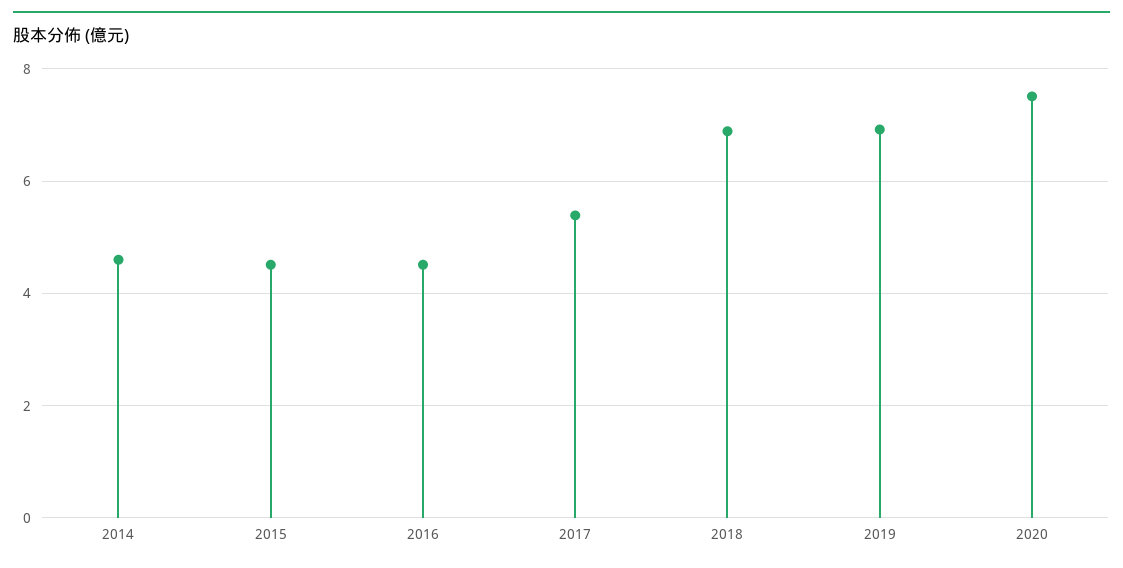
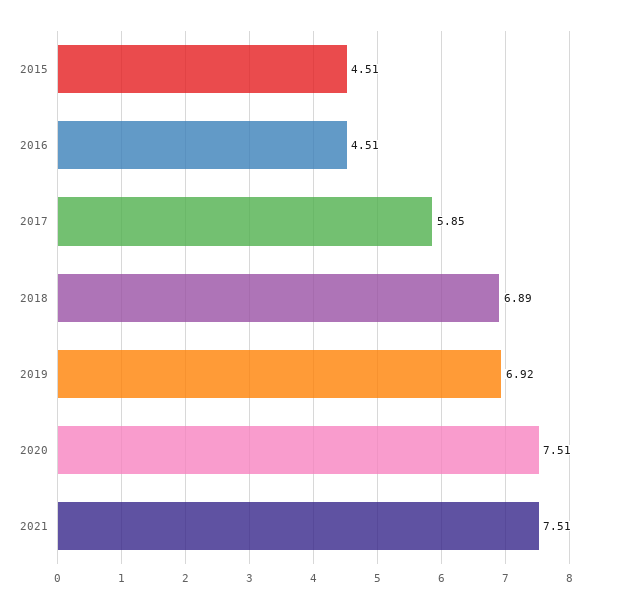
2014: 4.6 -> none
2017: 5.4 -> 5.85
2021: none -> 7.51

